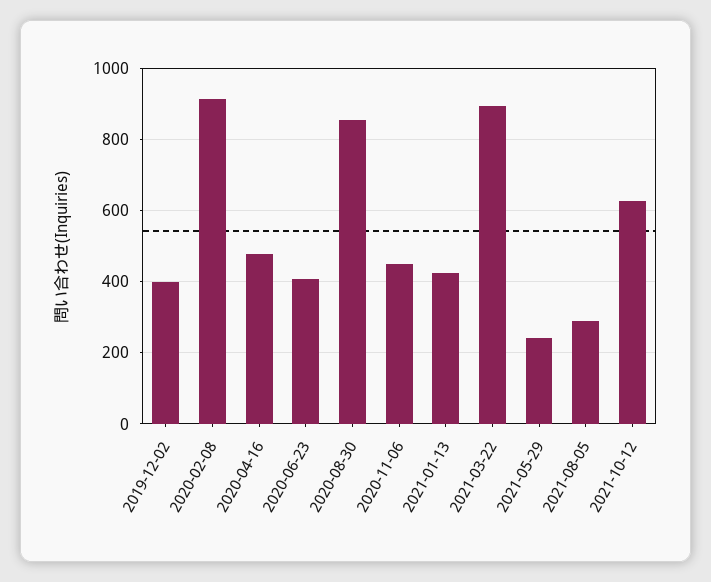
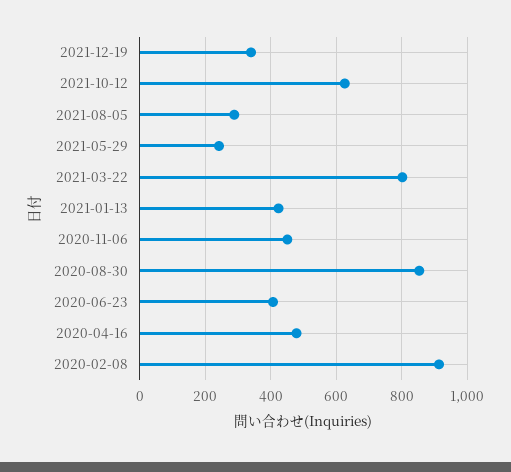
2019-12-02: 400 -> none
2021-03-22: 900 -> 800
2021-12-19: none -> 340

